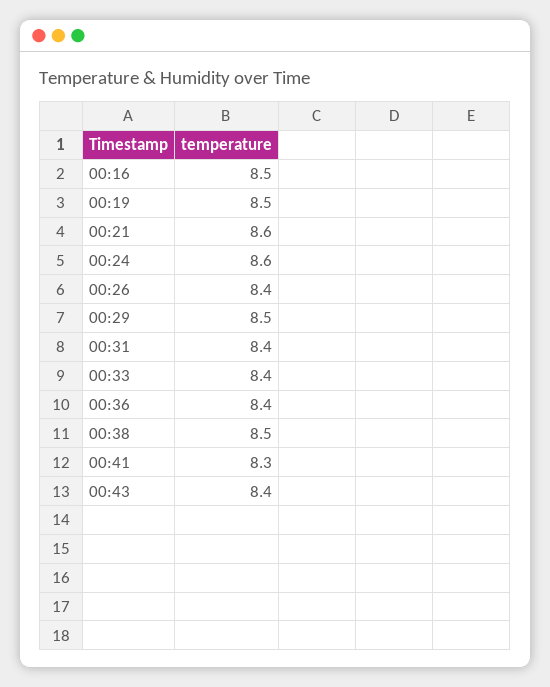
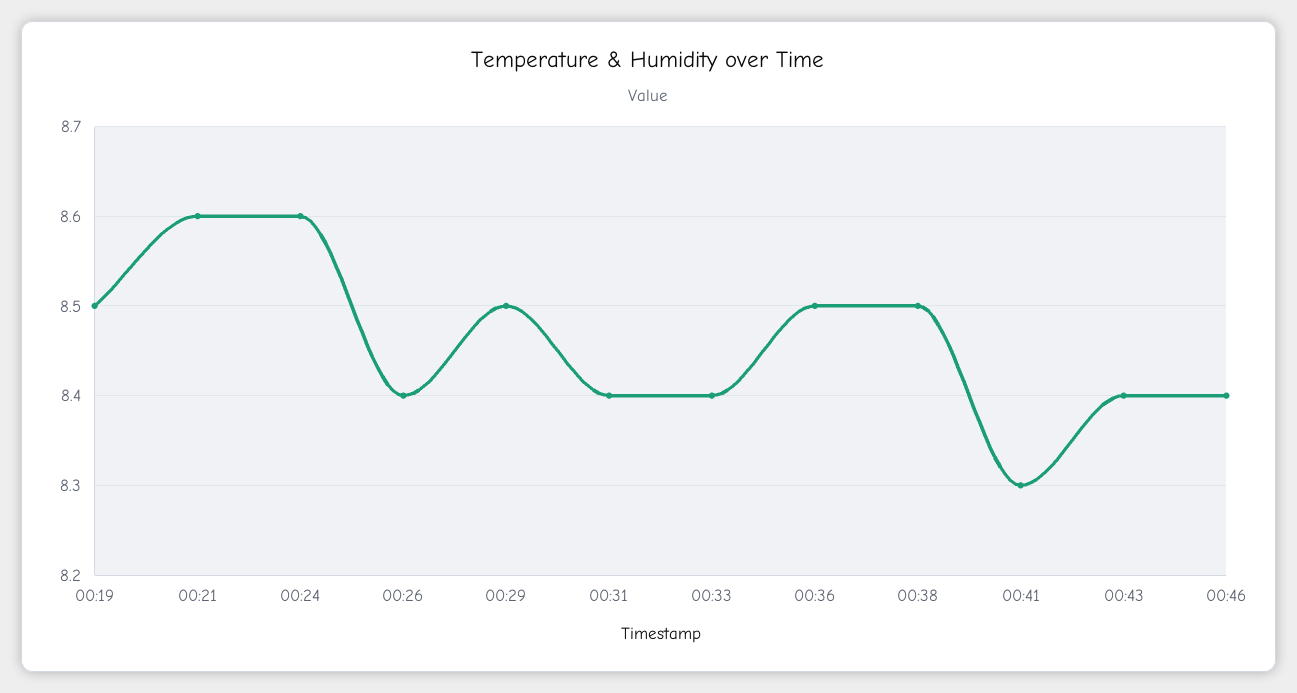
00:16: 8.5 -> none
00:36: 8.4 -> 8.5
00:46: none -> 8.4

